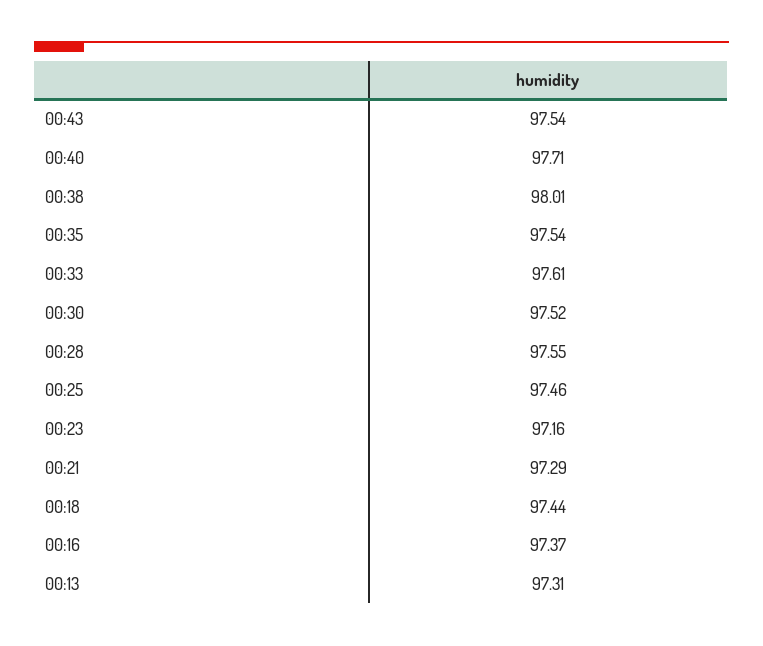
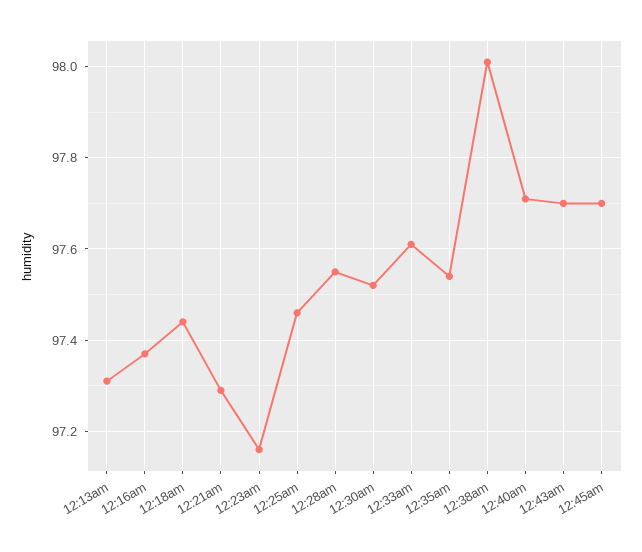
00:43: 97.54 -> 97.7
12:45am: none -> 97.7

